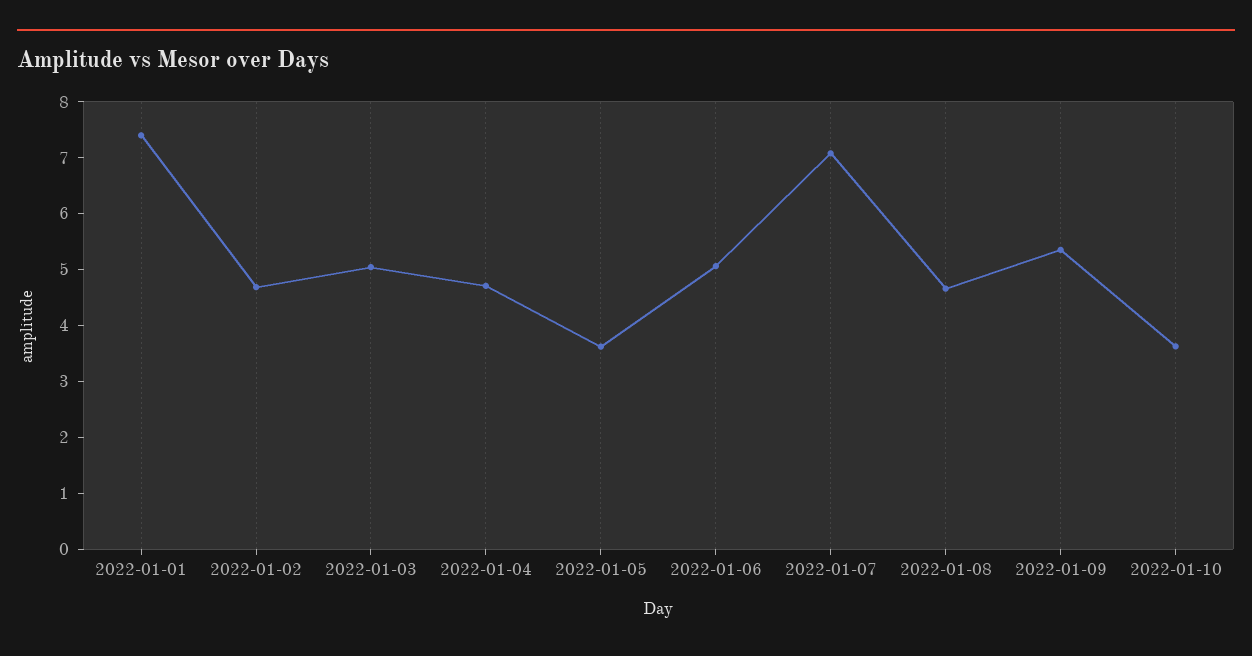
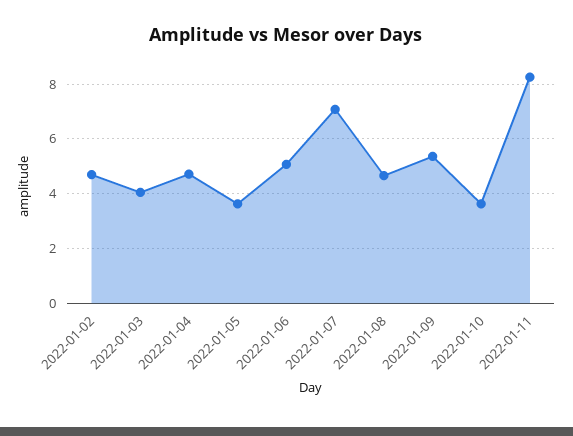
2022-01-01: 7.4 -> none
2022-01-03: 5 -> 4
2022-01-11: none -> 8.25

